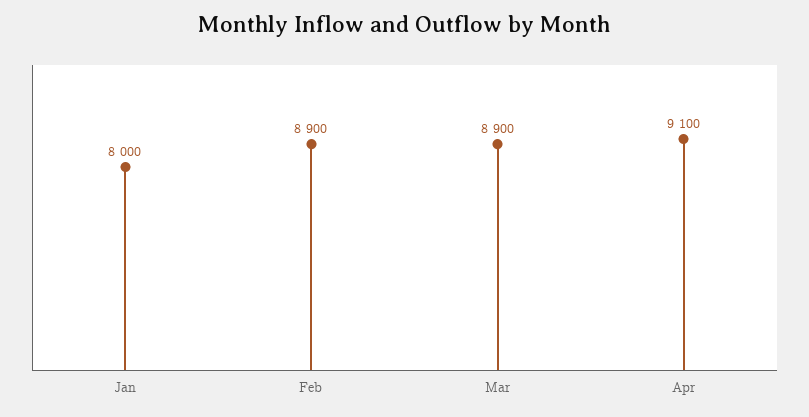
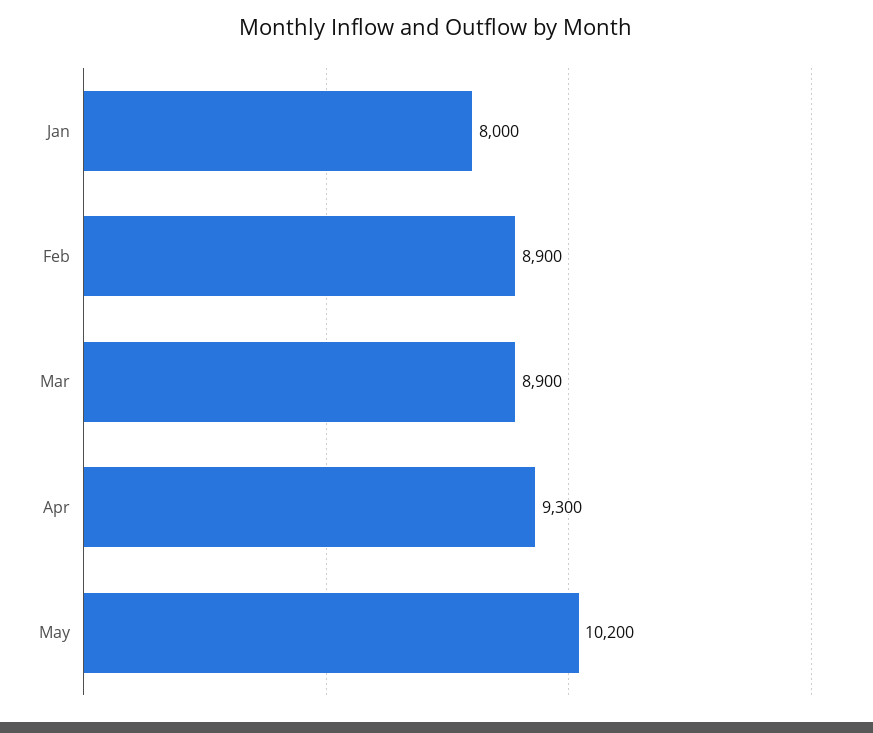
Apr: 9100 -> 9300
May: none -> 10200

